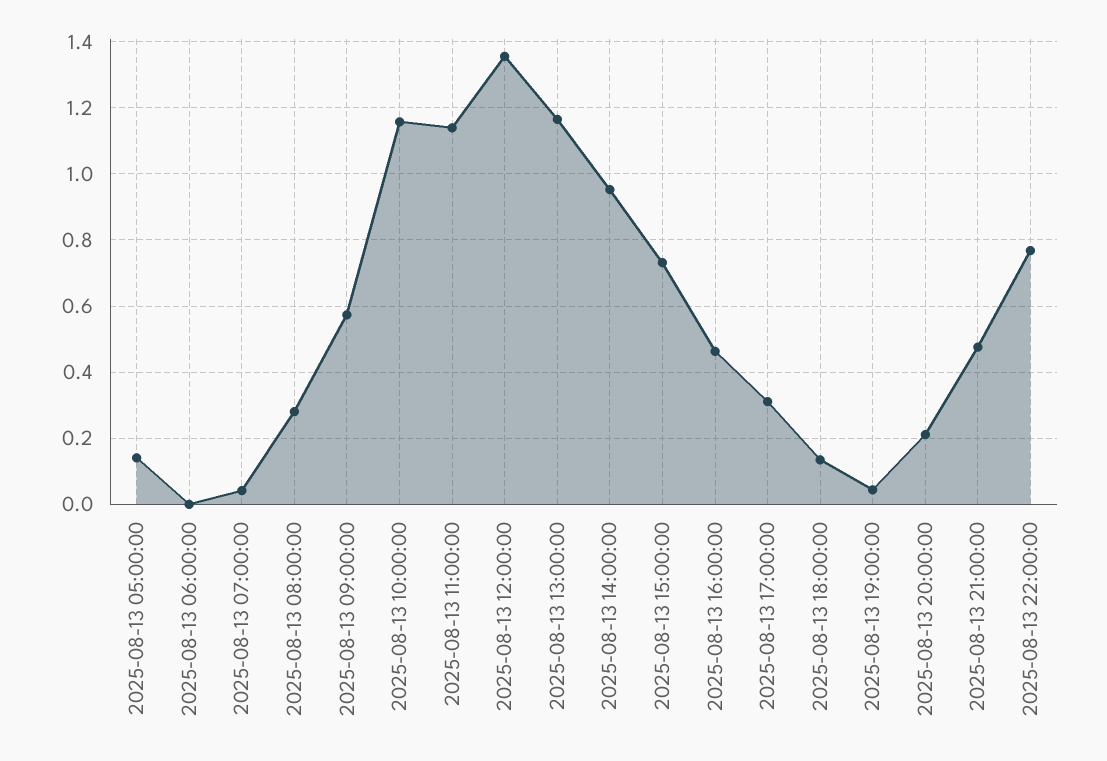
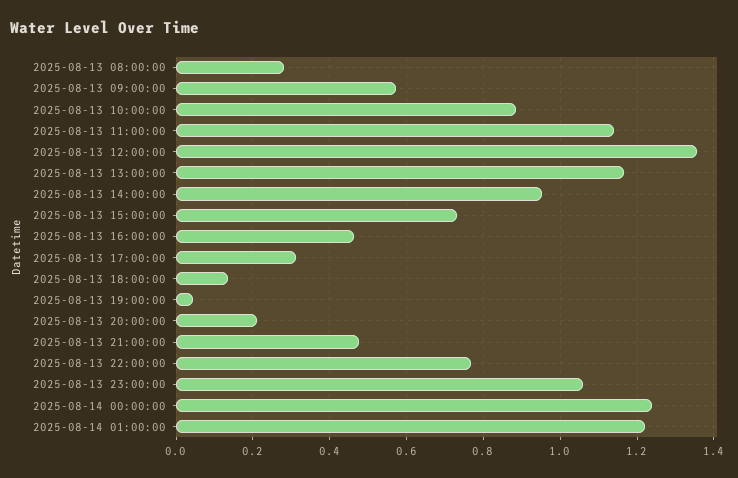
2025-08-13 05:00:00: 0.14 -> none
2025-08-13 06:00:00: 0 -> none
2025-08-13 07:00:00: 0.04 -> none
2025-08-13 10:00:00: 1.16 -> 0.88
2025-08-13 23:00:00: none -> 1.06
2025-08-14 00:00:00: none -> 1.24
2025-08-14 01:00:00: none -> 1.22

